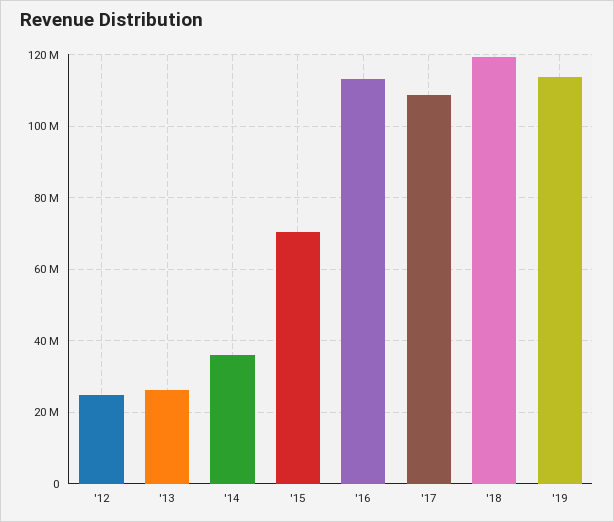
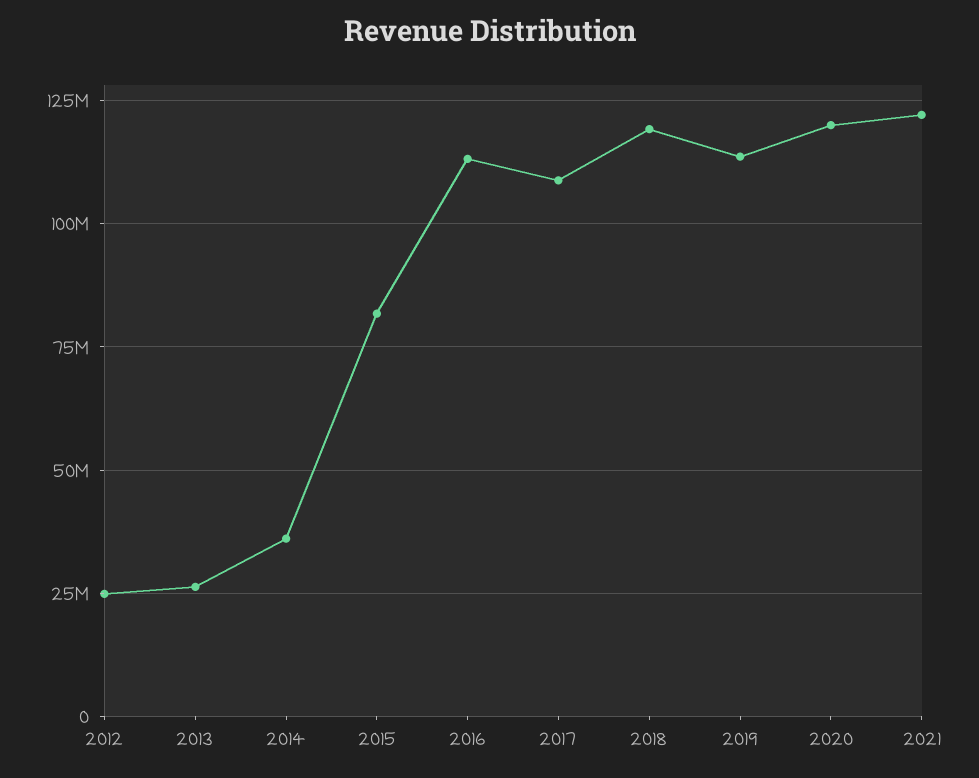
'15: 70000000 -> 82500000
2020: none -> 120000000
2021: none -> 122500000

